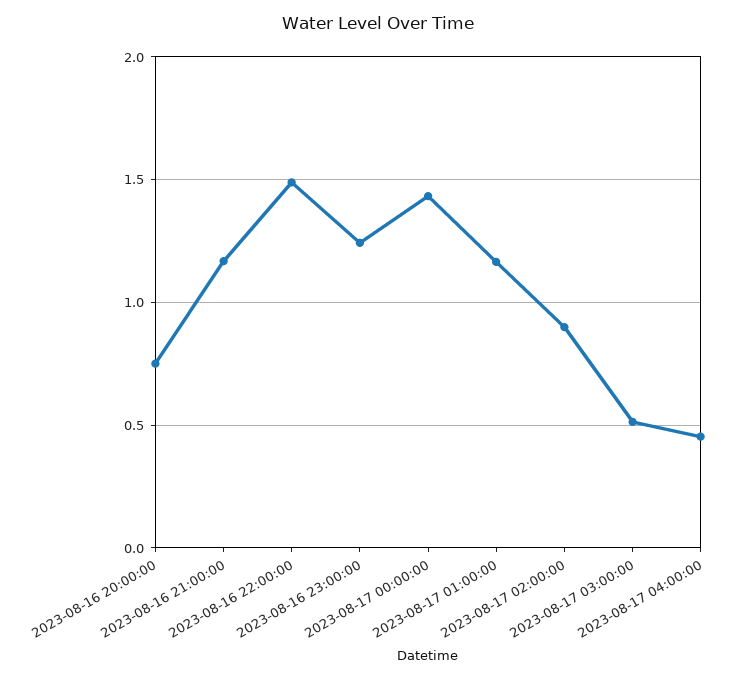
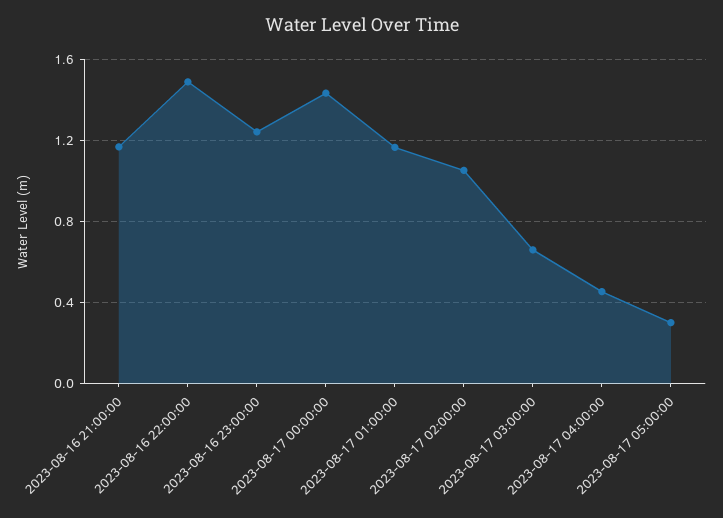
2023-08-16 20:00:00: 0.75 -> none
2023-08-17 02:00:00: 0.9 -> 1.05
2023-08-17 03:00:00: 0.5 -> 0.65
2023-08-17 05:00:00: none -> 0.3

